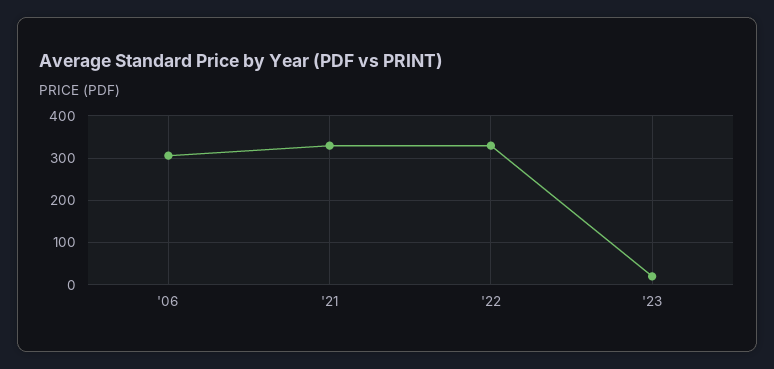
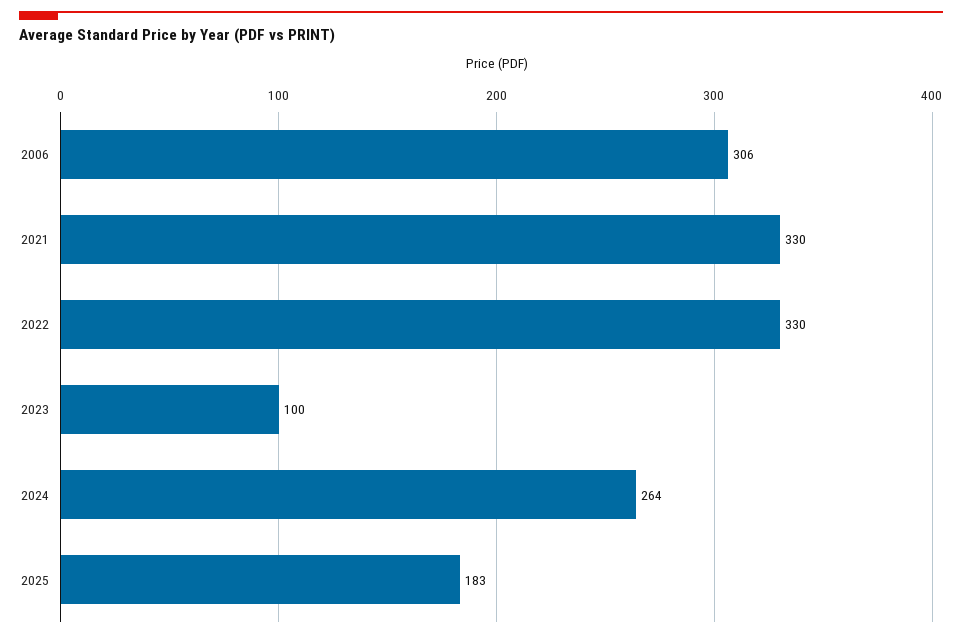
'23: 20 -> 100
2024: none -> 264
2025: none -> 183

